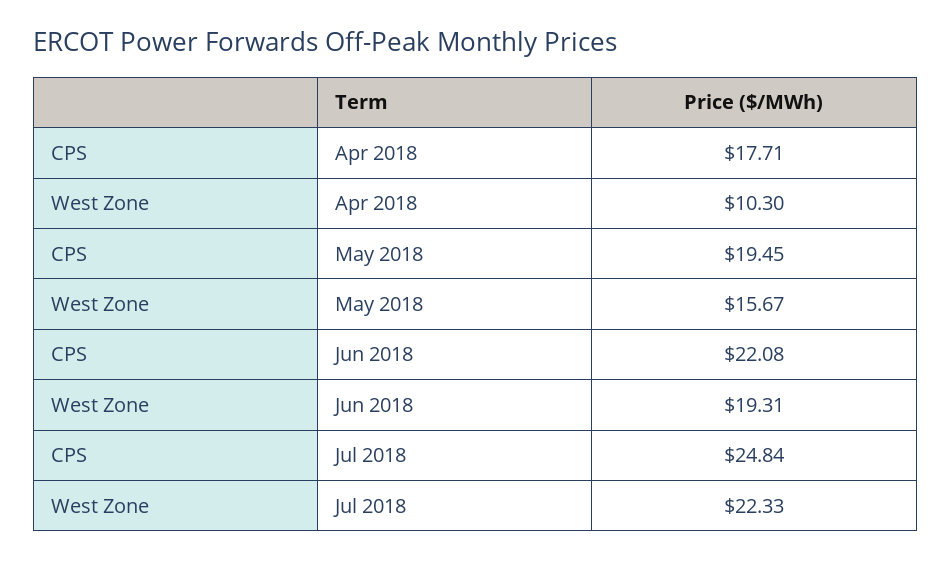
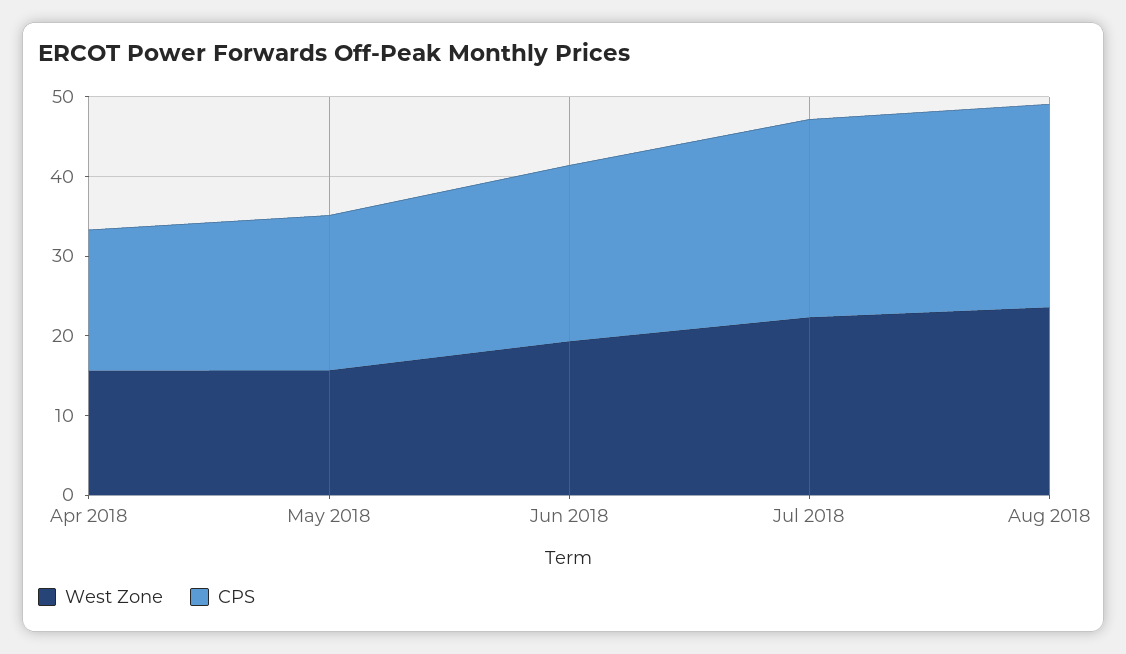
West Zone, Apr 2018: 10.3 -> 16
West Zone, Aug 2018: none -> 24
CPS, Aug 2018: none -> 26

